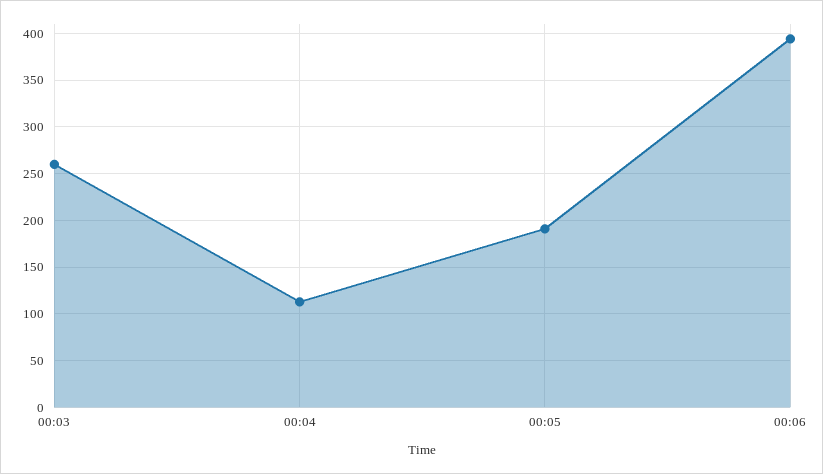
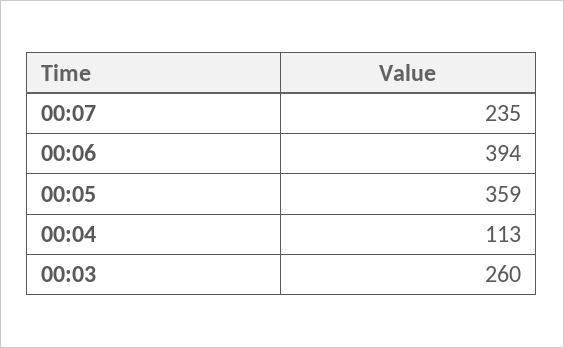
00:05: 190 -> 359
00:07: none -> 235

